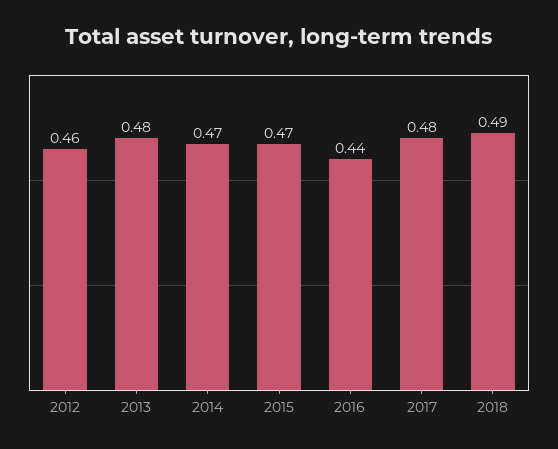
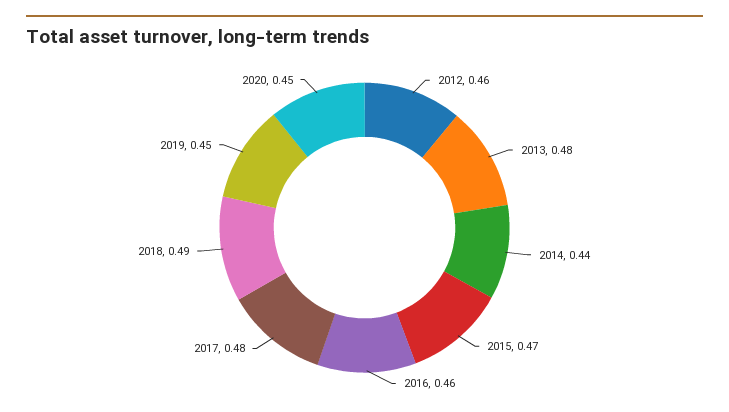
2014: 0.47 -> 0.44
2016: 0.44 -> 0.46
2019: none -> 0.45
2020: none -> 0.45

